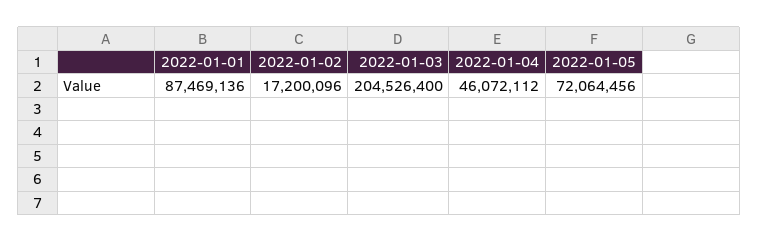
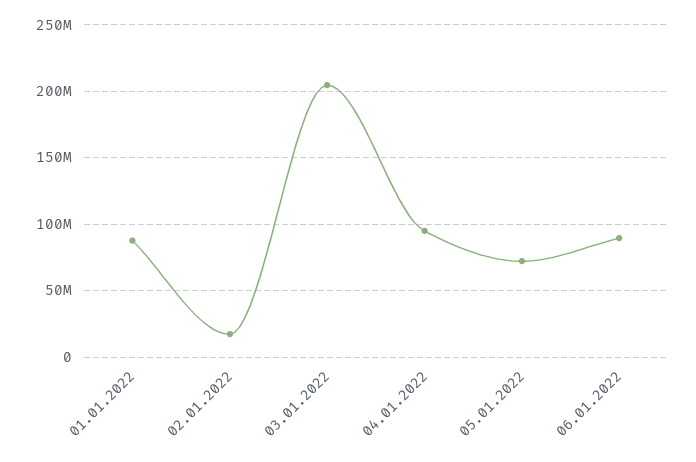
2022-01-04: 46072112 -> 95000000
06.01.2022: none -> 90000000

